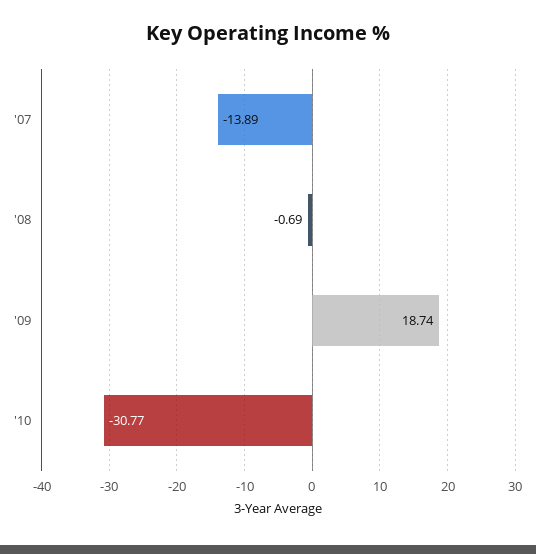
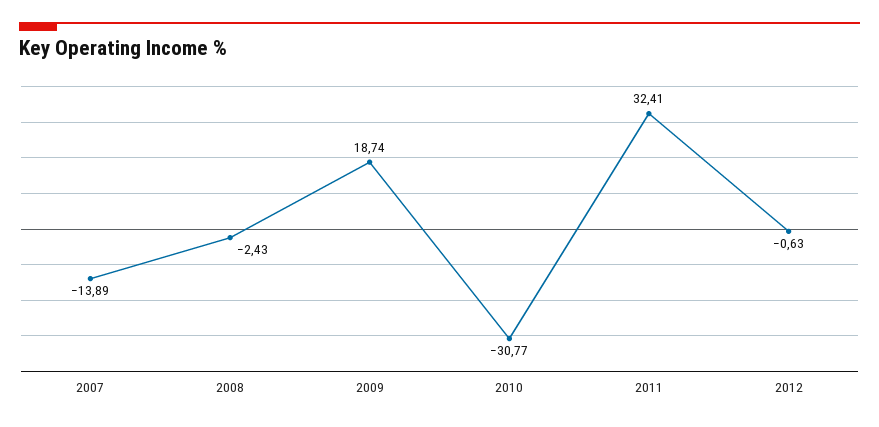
'08: -0.69 -> -2.43
2011: none -> 32.41
2012: none -> -0.63

